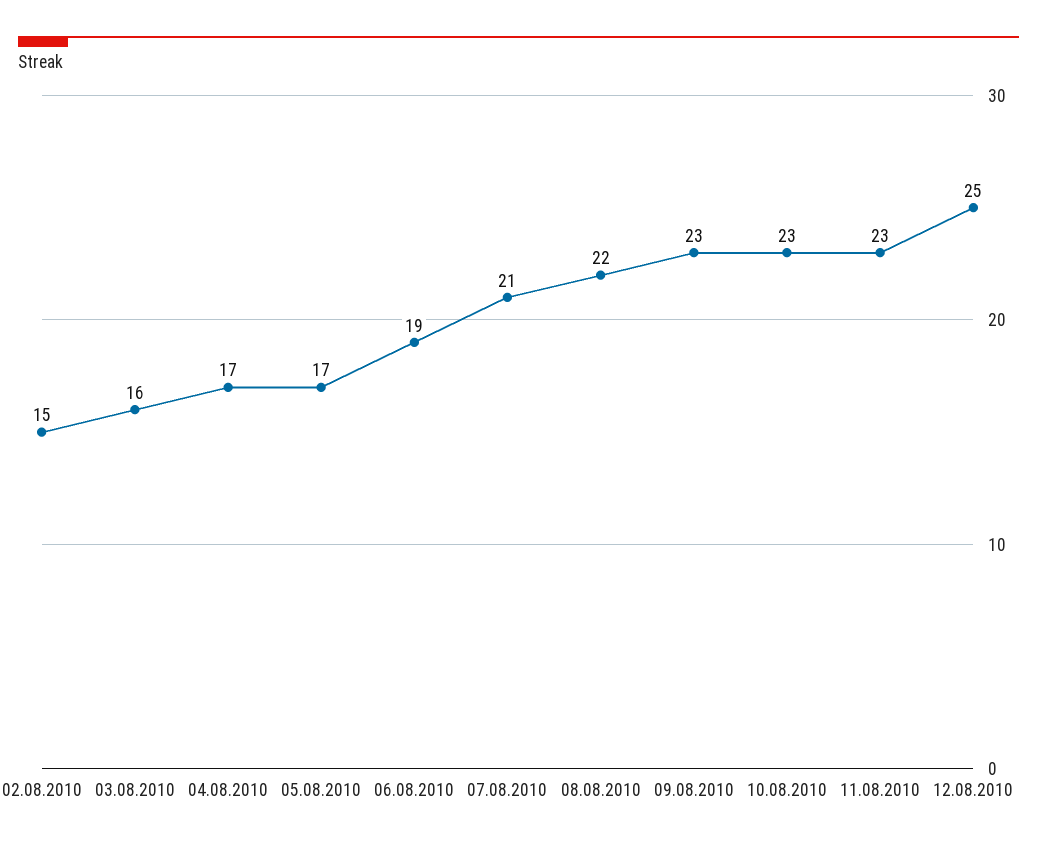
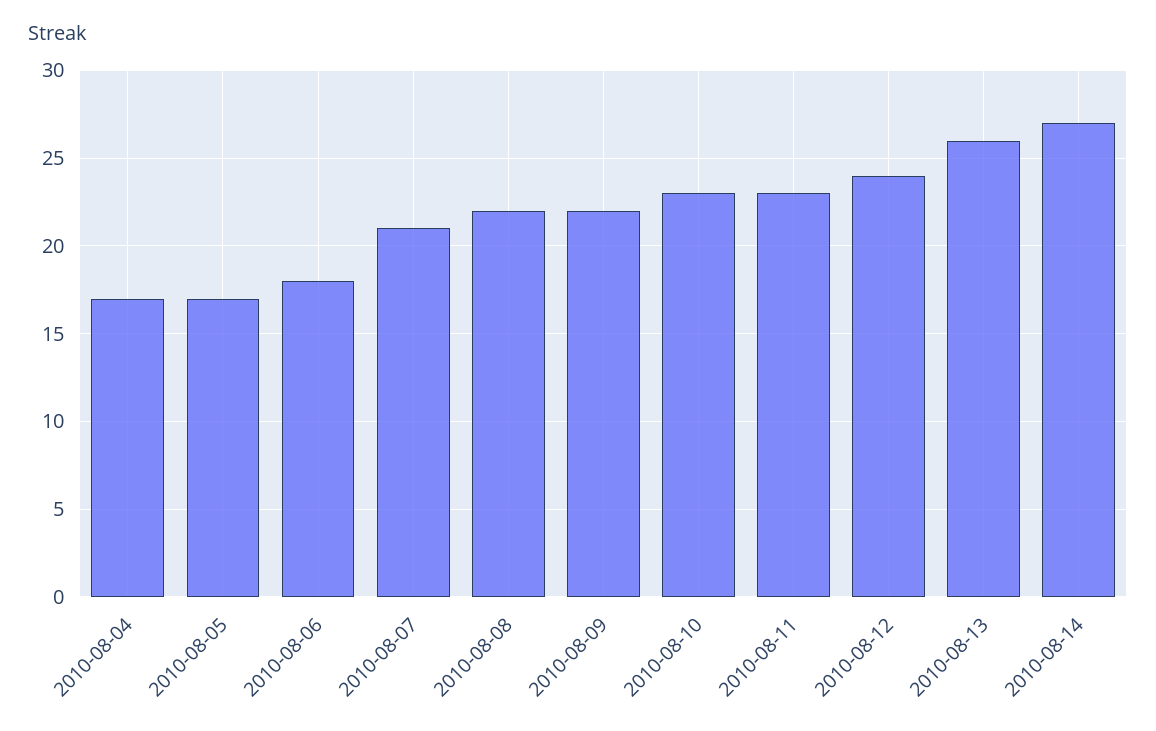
02.08.2010: 15 -> none
03.08.2010: 16 -> none
06.08.2010: 19 -> 18
09.08.2010: 23 -> 22
12.08.2010: 25 -> 24
2010-08-13: none -> 26
2010-08-14: none -> 27

